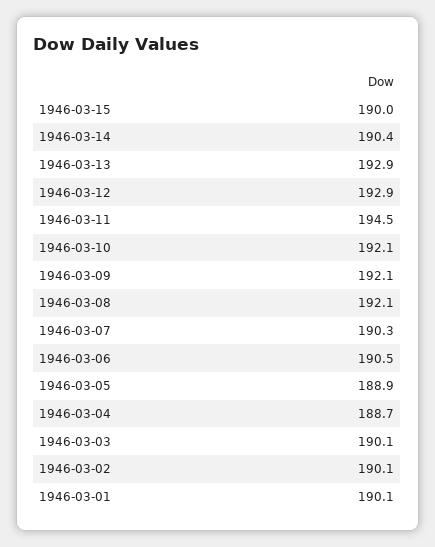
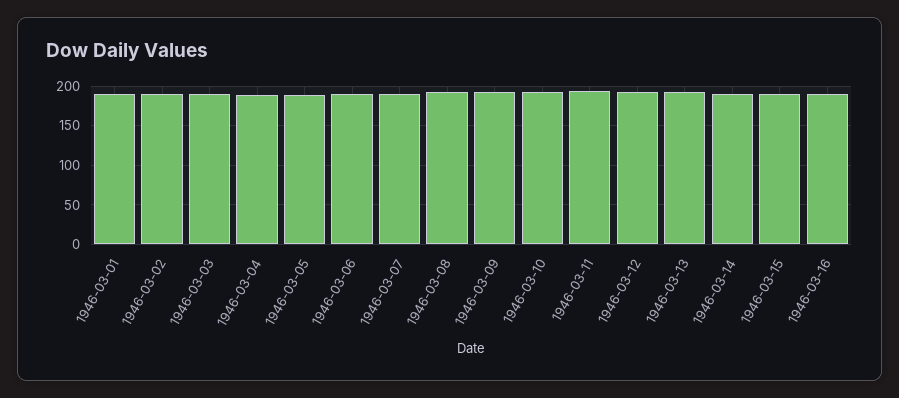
1946-03-16: none -> 190

